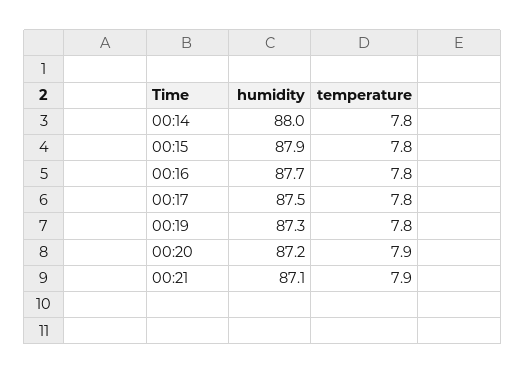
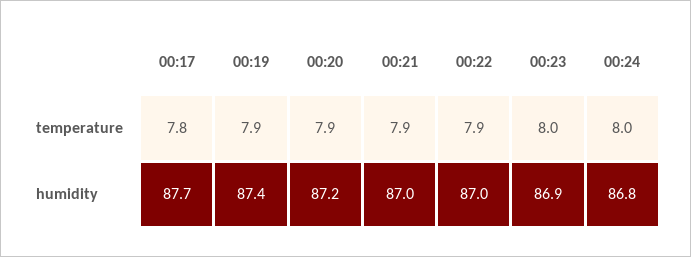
humidity, 00:14: 88 -> none
temperature, 00:14: 7.8 -> none
humidity, 00:15: 87.9 -> none
temperature, 00:15: 7.8 -> none
humidity, 00:16: 87.7 -> none
temperature, 00:16: 7.8 -> none
humidity, 00:17: 87.5 -> 87.7
humidity, 00:19: 87.3 -> 87.4
temperature, 00:19: 7.8 -> 7.9
humidity, 00:21: 87.1 -> 87
temperature, 00:22: none -> 7.9
temperature, 00:23: none -> 8
temperature, 00:24: none -> 8
humidity, 00:22: none -> 87
humidity, 00:23: none -> 86.9
humidity, 00:24: none -> 86.8

